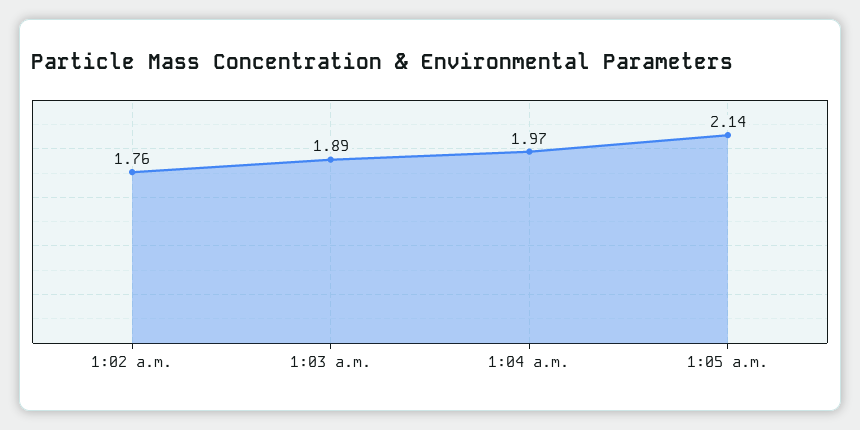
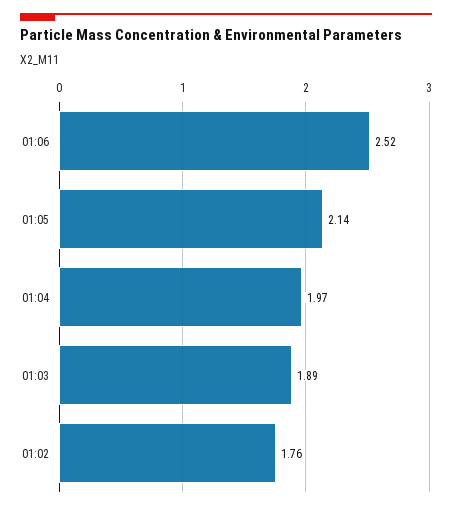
01:06: none -> 2.52

